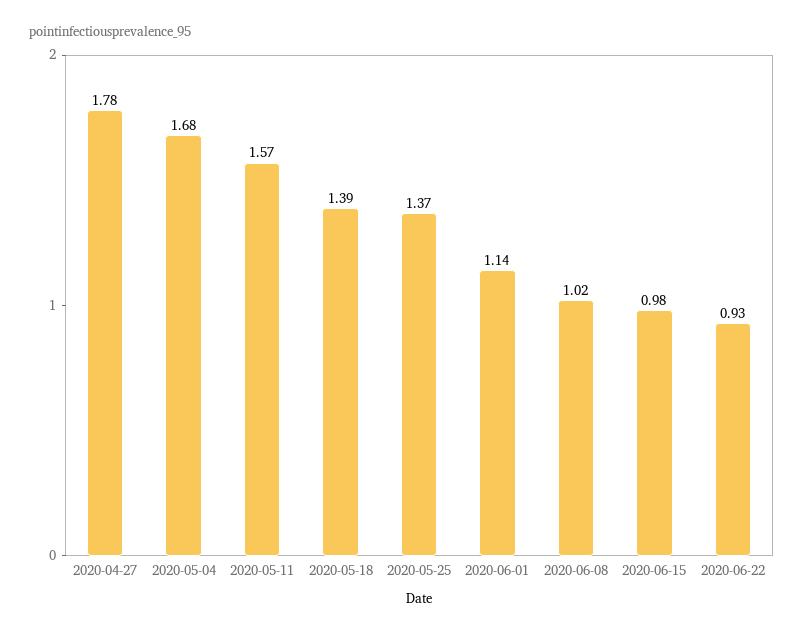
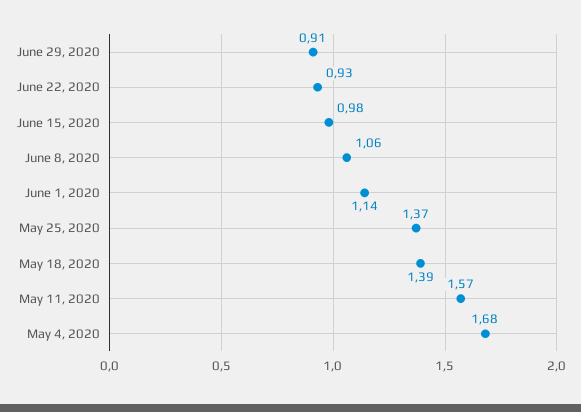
2020-04-27: 1.78 -> none
2020-06-08: 1.02 -> 1.06
June 29, 2020: none -> 0.91

